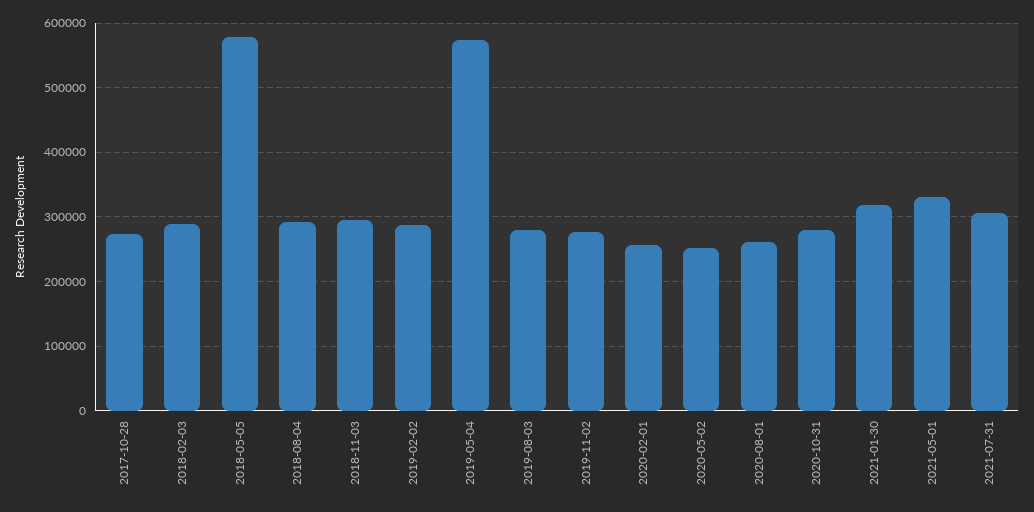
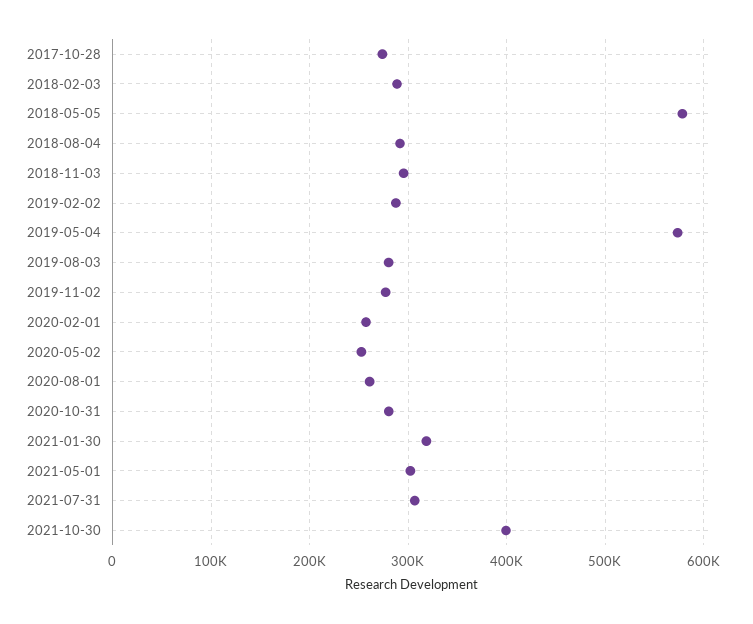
2021-05-01: 330000 -> 300000
2021-10-30: none -> 400000

